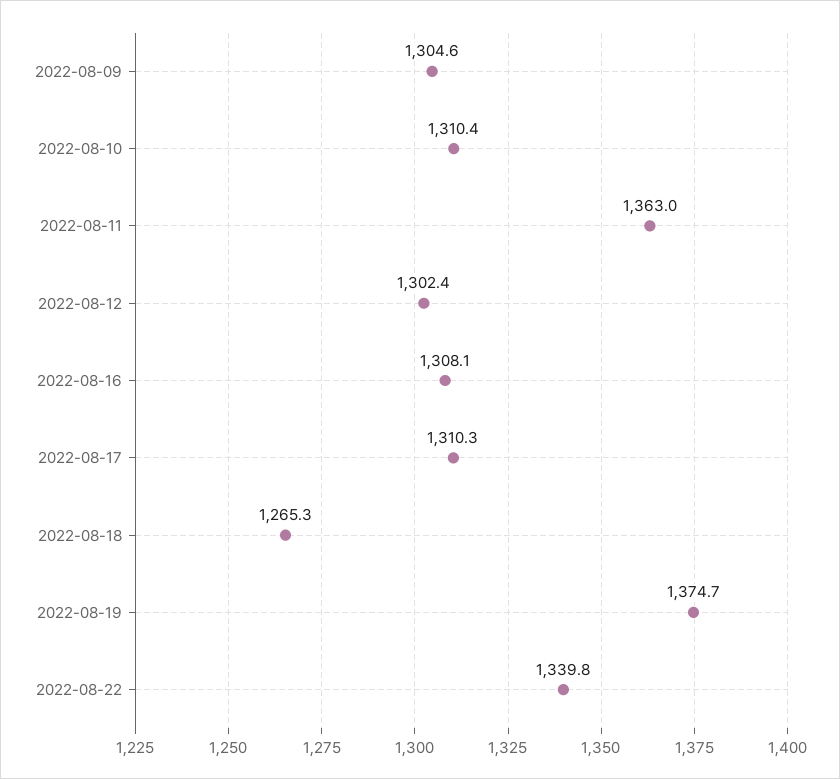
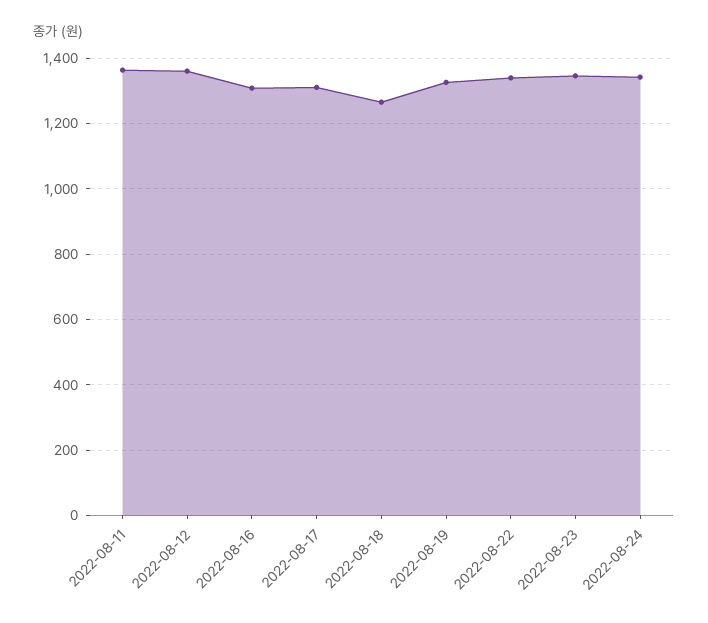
2022-08-09: 1304.6 -> none
2022-08-10: 1310.4 -> none
2022-08-12: 1302.4 -> 1360
2022-08-19: 1374.7 -> 1320
2022-08-23: none -> 1340
2022-08-24: none -> 1340

